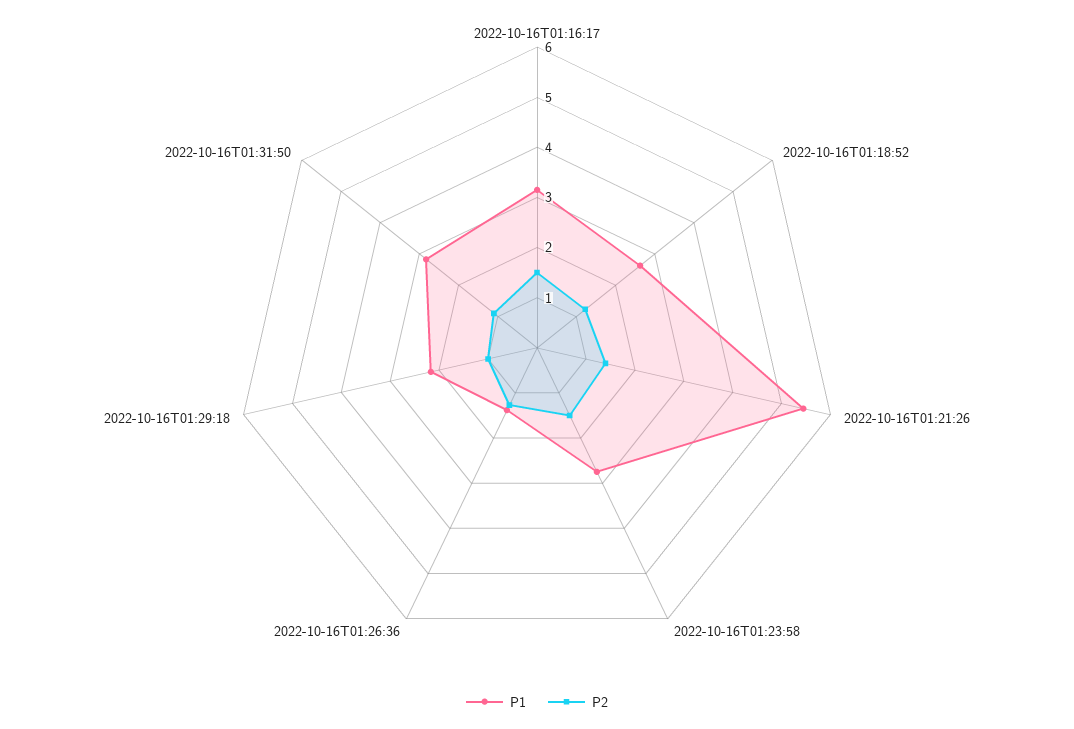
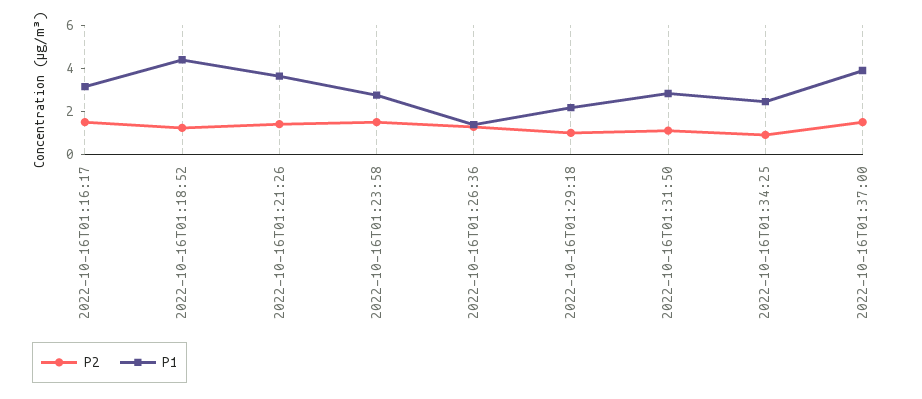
P1, 2022-10-16T01:18:52: 2.6 -> 4.5
P1, 2022-10-16T01:21:26: 5.4 -> 3.5
P2, 2022-10-16T01:34:25: none -> 1
P1, 2022-10-16T01:34:25: none -> 2.5
P2, 2022-10-16T01:37:00: none -> 1.5
P1, 2022-10-16T01:37:00: none -> 4

